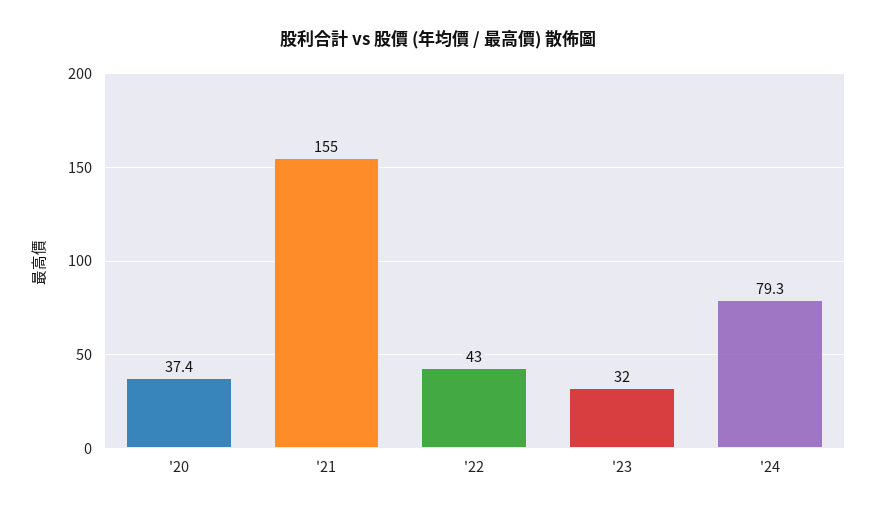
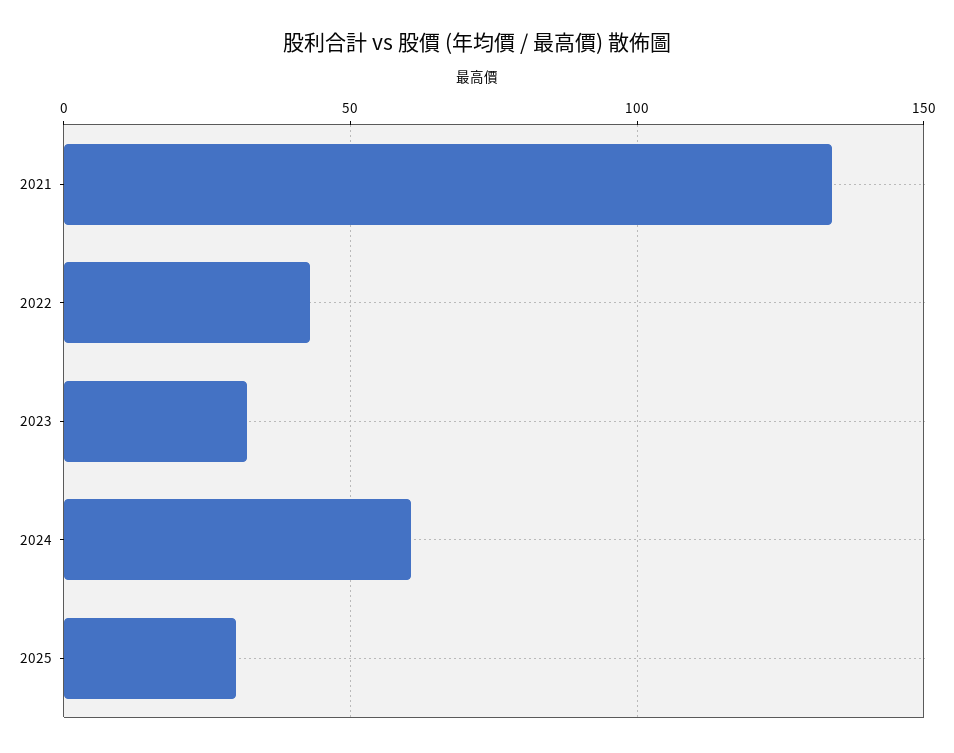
'20: 37.4 -> none
'21: 155 -> 135
'24: 79.3 -> 60
2025: none -> 30

